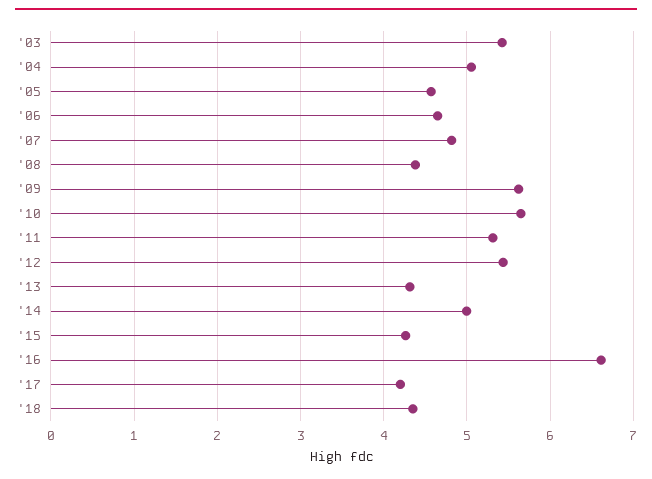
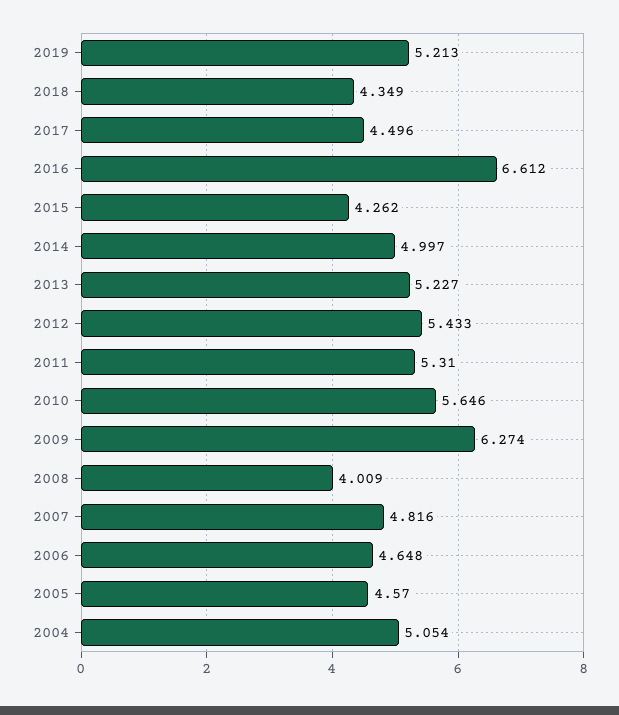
'03: 5.4 -> none
'08: 4.4 -> 4.009
'09: 5.6 -> 6.274
'13: 4.3 -> 5.227
'17: 4.2 -> 4.496
2019: none -> 5.213

